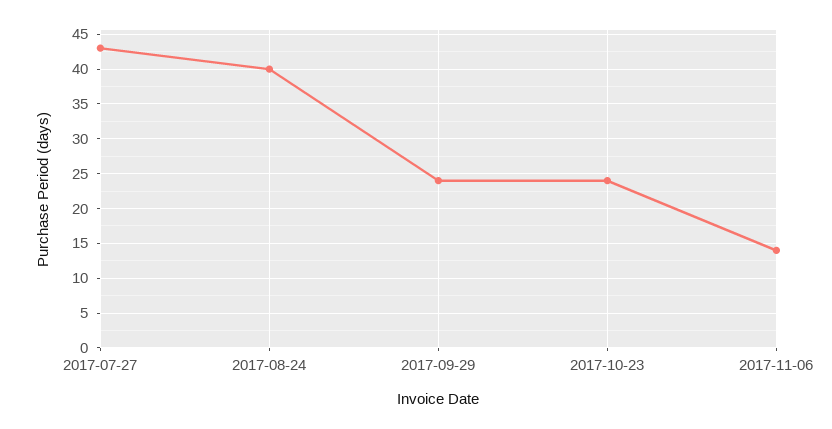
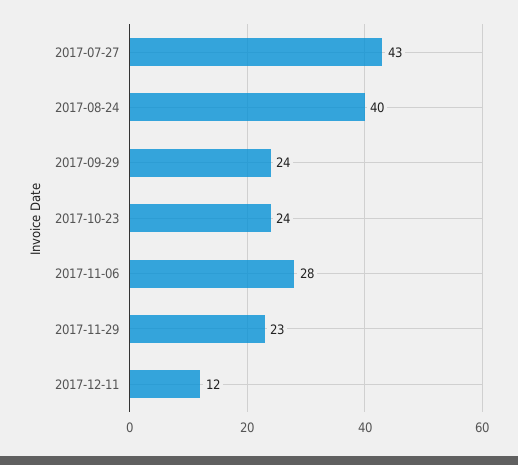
2017-11-06: 14 -> 28
2017-11-29: none -> 23
2017-12-11: none -> 12

